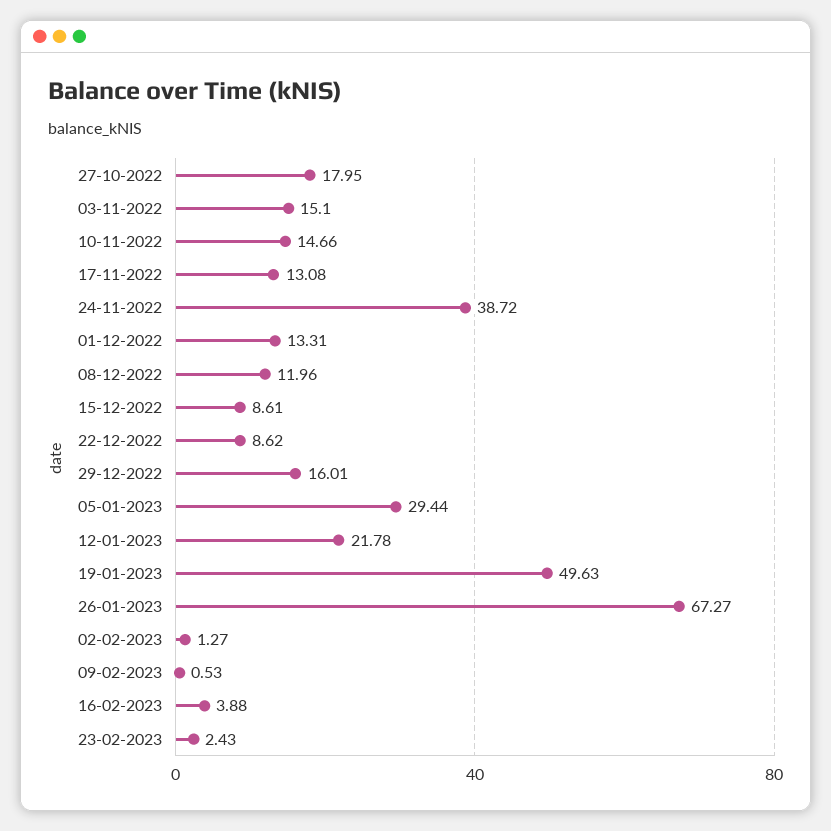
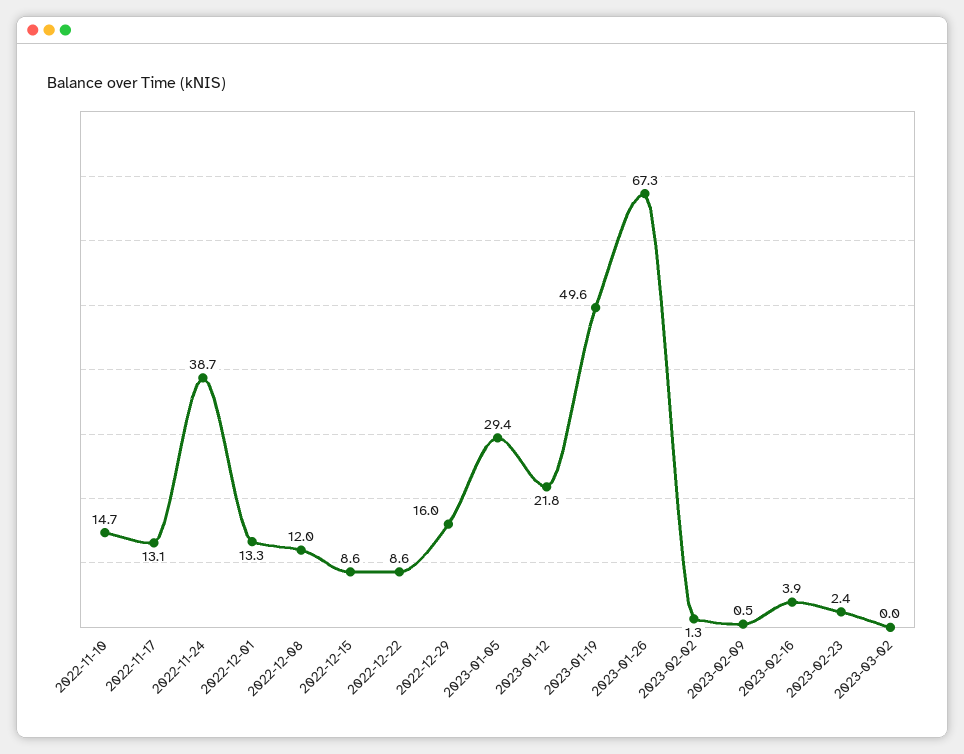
27-10-2022: 17.95 -> none
03-11-2022: 15.1 -> none
2023-03-02: none -> 0

